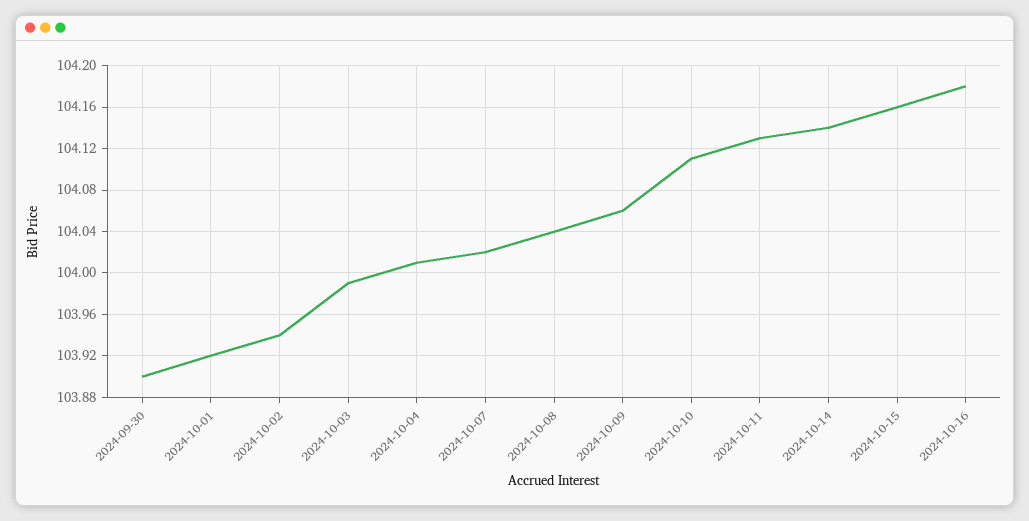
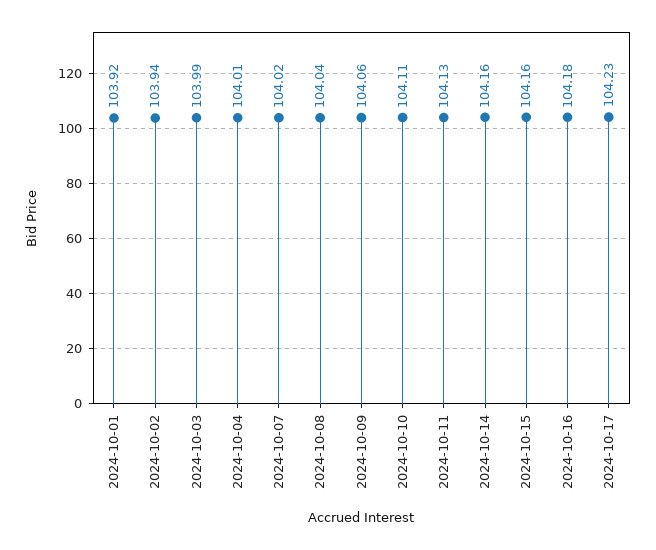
2024-09-30: 103.9 -> none
2024-10-14: 104.14 -> 104.16
2024-10-17: none -> 104.23

